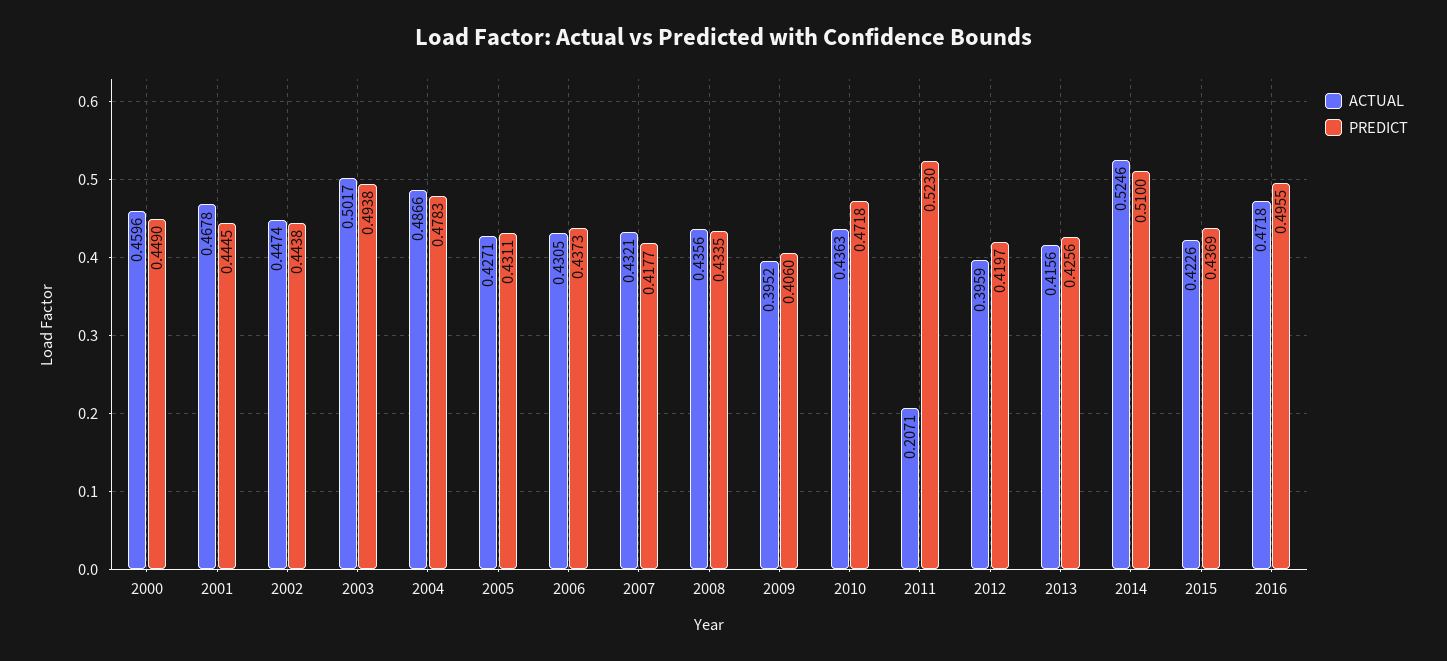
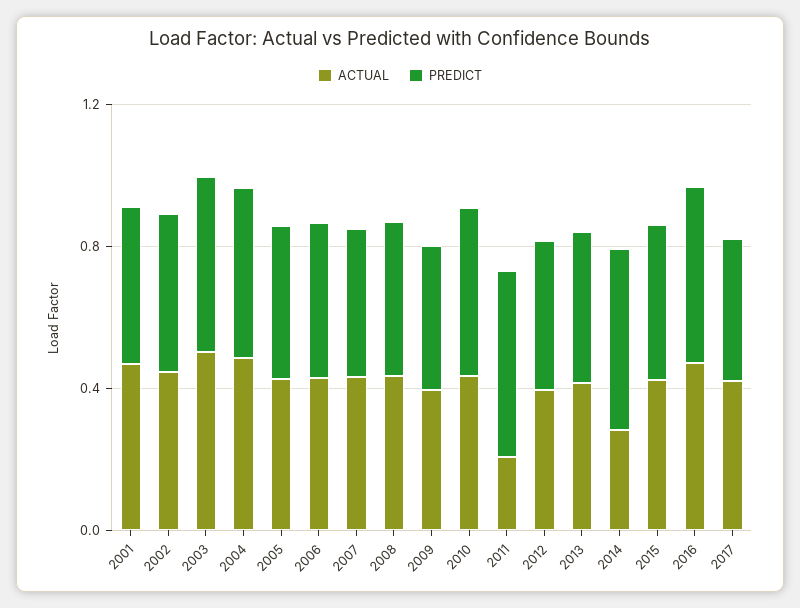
ACTUAL, 2000: 0.4596 -> none
PREDICT, 2000: 0.449 -> none
ACTUAL, 2014: 0.5246 -> 0.3
ACTUAL, 2017: none -> 0.4
PREDICT, 2017: none -> 0.4

